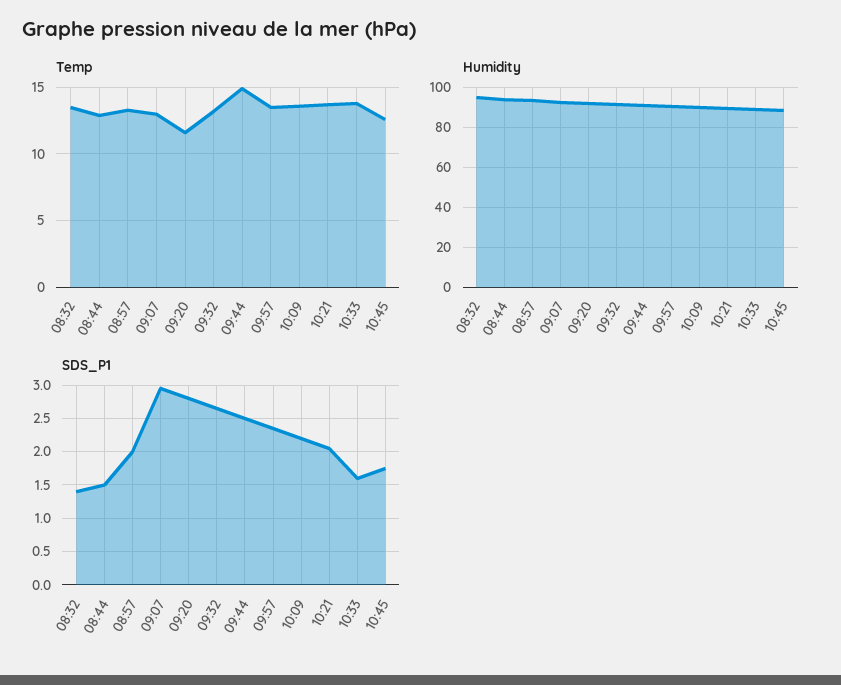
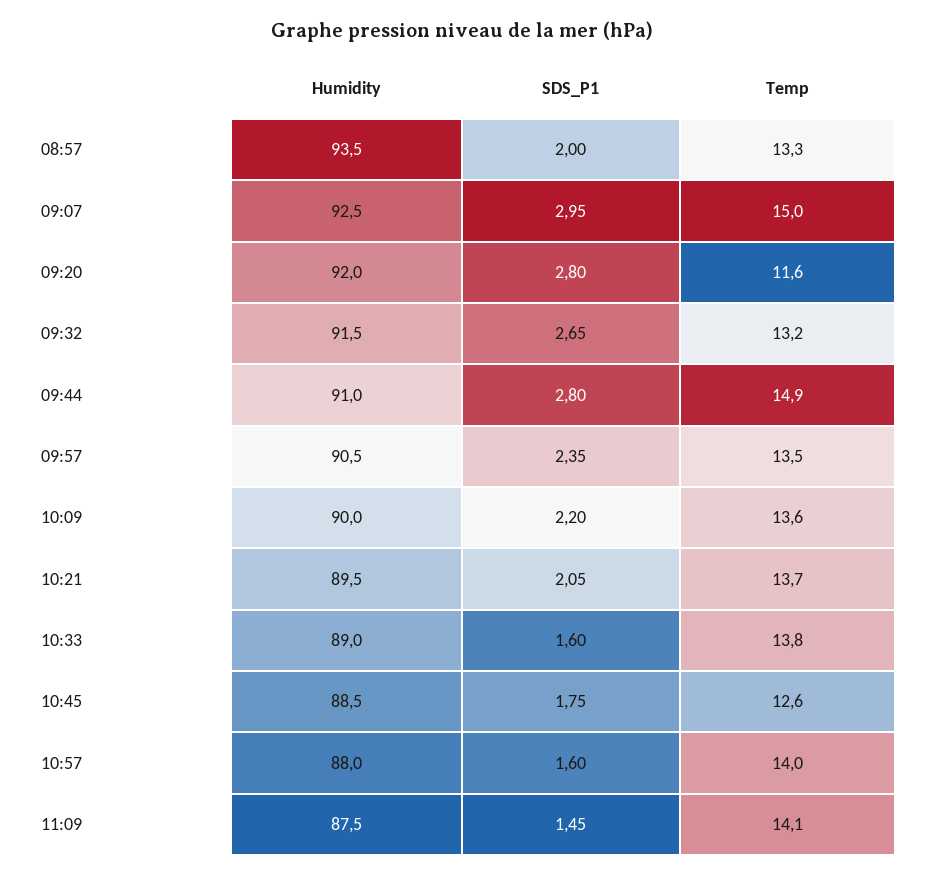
Temp, 08:32: 13.5 -> none
Temp, 08:44: 13 -> none
Temp, 09:07: 13 -> 15
Humidity, 08:32: 95 -> none
Humidity, 08:44: 95 -> none
SDS_P1, 08:32: 1.4 -> none
SDS_P1, 08:44: 1.5 -> none
SDS_P1, 09:44: 2.5 -> 2.8
Humidity, 10:57: none -> 88
SDS_P1, 10:57: none -> 1.6
Temp, 10:57: none -> 14
Humidity, 11:09: none -> 87.5
SDS_P1, 11:09: none -> 1.45
Temp, 11:09: none -> 14.1

